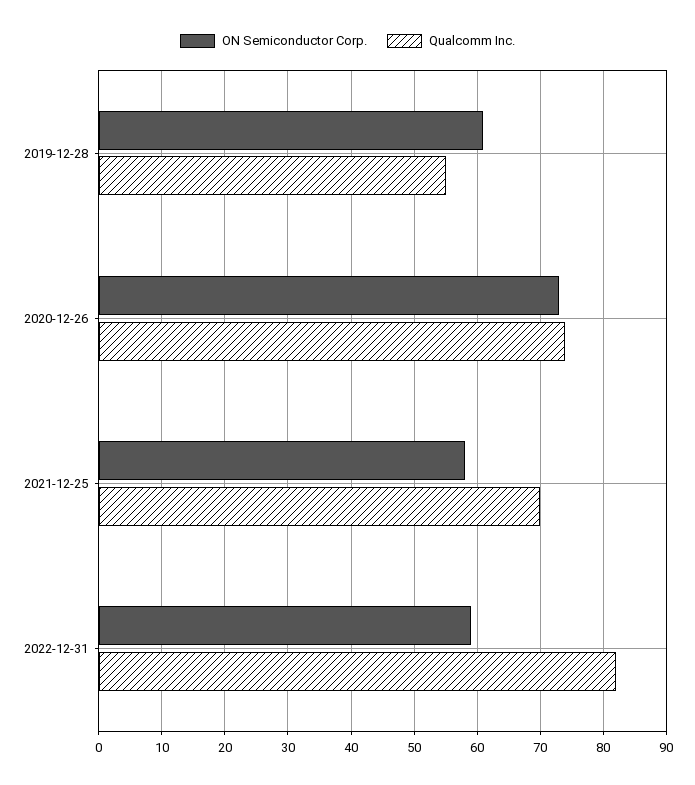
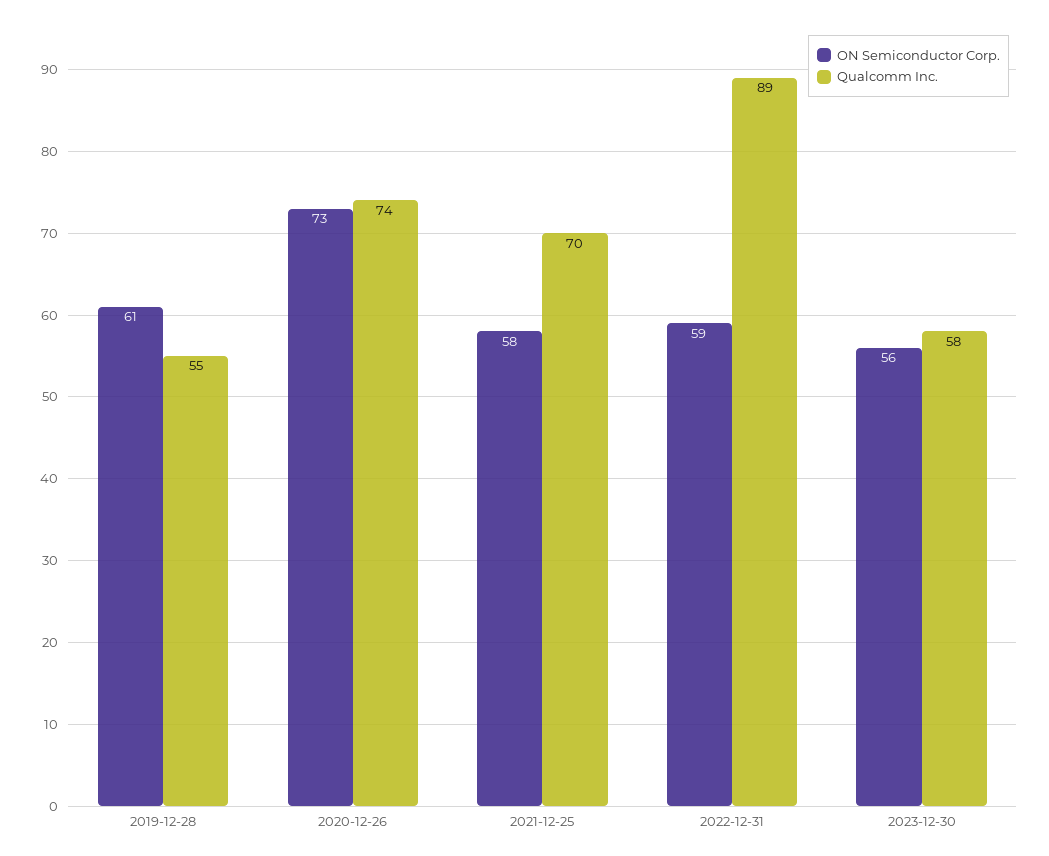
Qualcomm Inc., 2022-12-31: 82 -> 89
ON Semiconductor Corp., 2023-12-30: none -> 56
Qualcomm Inc., 2023-12-30: none -> 58

